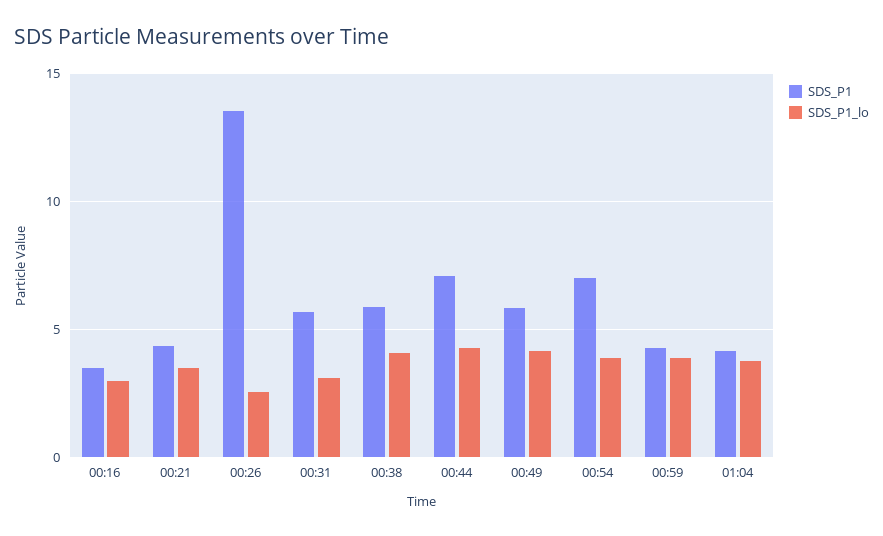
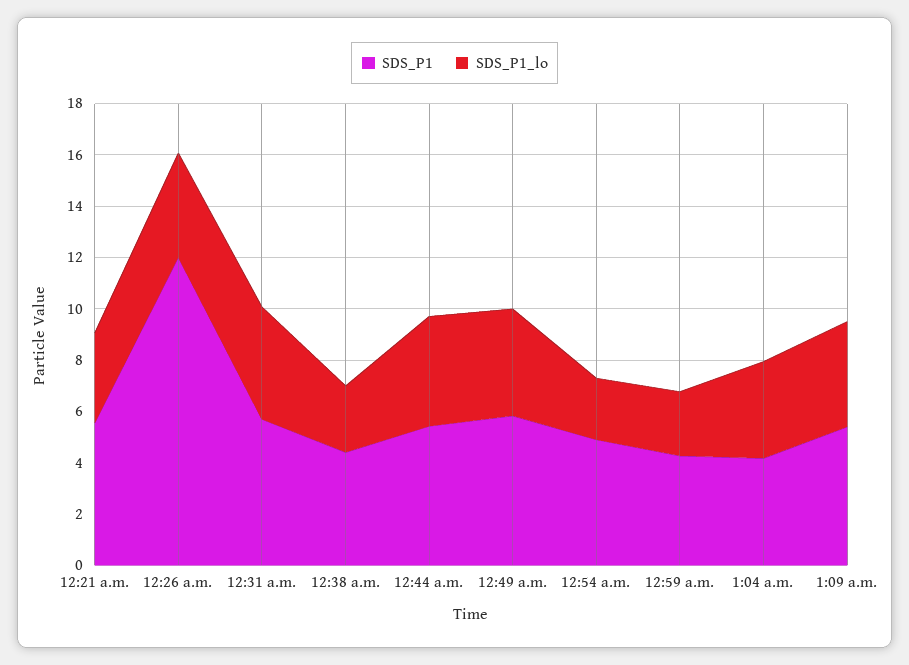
SDS_P1, 00:16: 3.5 -> none
SDS_P1_lo, 00:16: 3 -> none
SDS_P1, 00:21: 4.5 -> 5.5
SDS_P1, 00:26: 13.5 -> 12
SDS_P1_lo, 00:26: 2.5 -> 4
SDS_P1_lo, 00:31: 3 -> 4.5
SDS_P1, 00:38: 6 -> 4.5
SDS_P1_lo, 00:38: 4 -> 2.5
SDS_P1, 00:44: 7 -> 5.5
SDS_P1, 00:54: 7 -> 5
SDS_P1_lo, 00:54: 4 -> 2.5
SDS_P1_lo, 00:59: 4 -> 2.5
SDS_P1, 1:09 a.m.: none -> 5.5
SDS_P1_lo, 1:09 a.m.: none -> 4

